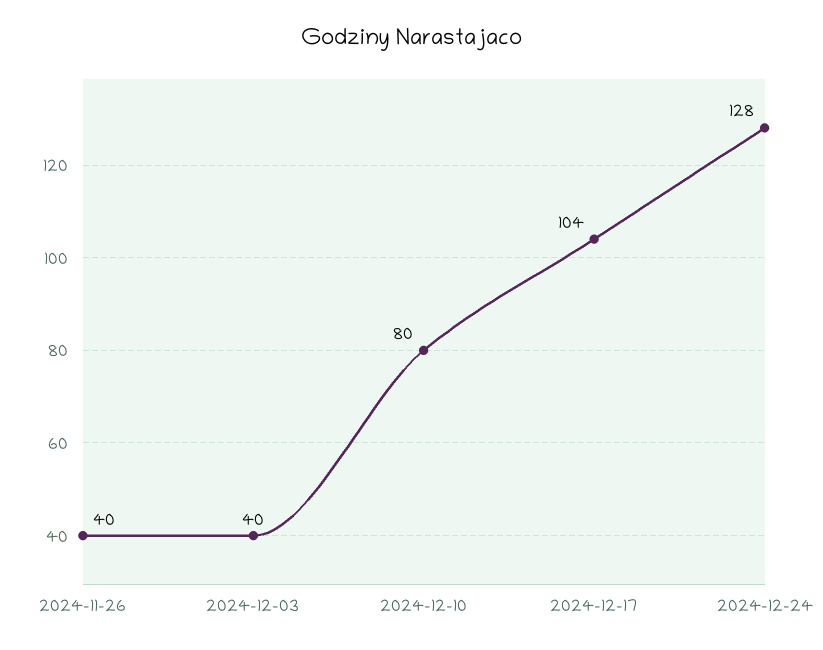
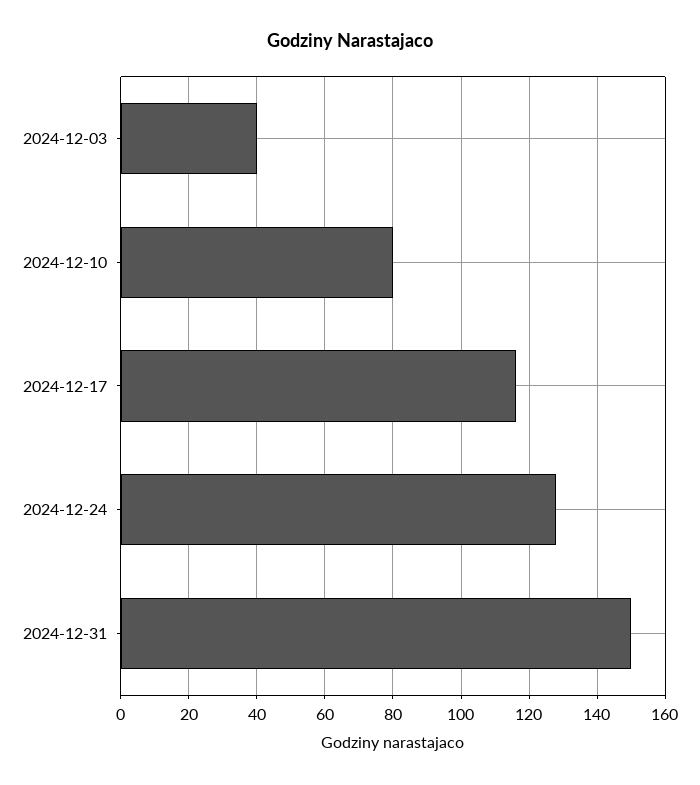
2024-11-26: 40 -> none
2024-12-17: 104 -> 115
2024-12-31: none -> 150

